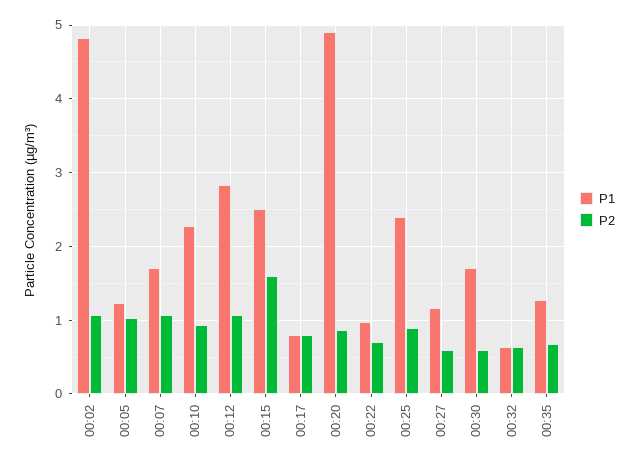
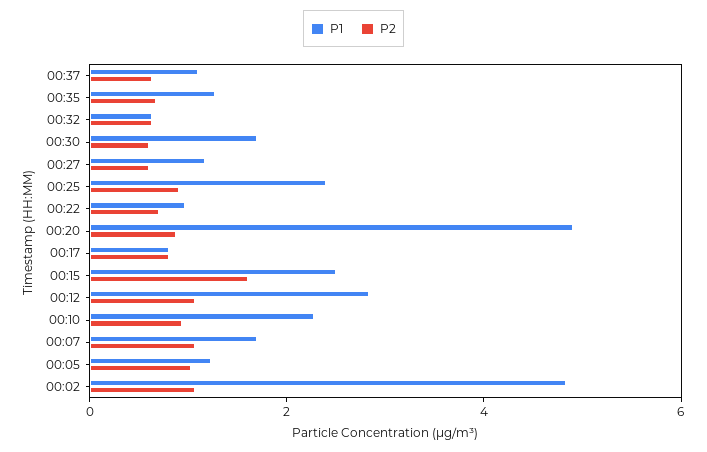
P1, 00:37: none -> 1
P2, 00:37: none -> 0.5

